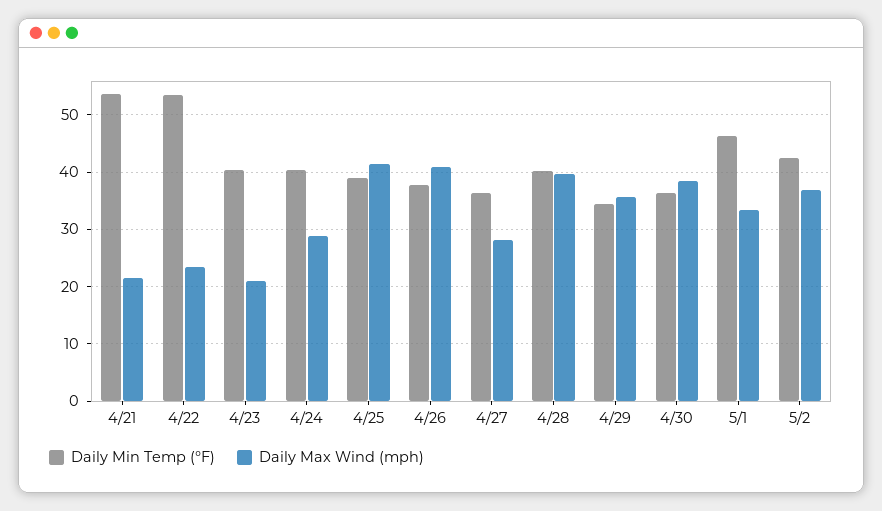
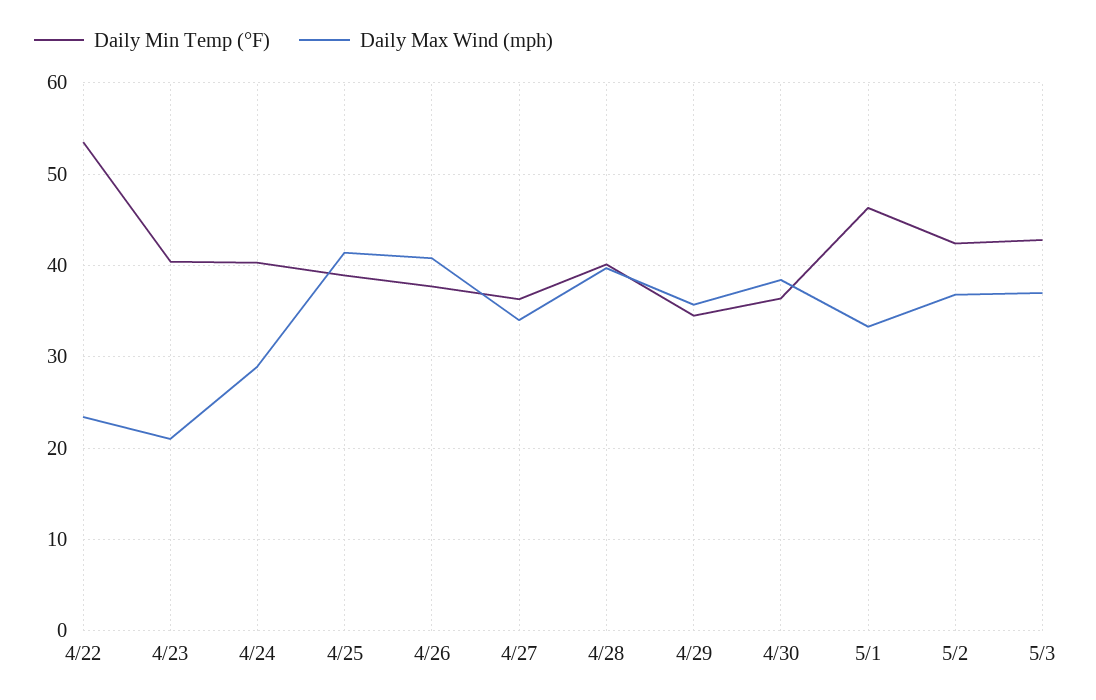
Daily Min Temp (°F), 4/21: 54 -> none
Daily Max Wind (mph), 4/21: 22 -> none
Daily Max Wind (mph), 4/27: 28 -> 34
Daily Min Temp (°F), 5/3: none -> 43
Daily Max Wind (mph), 5/3: none -> 37

